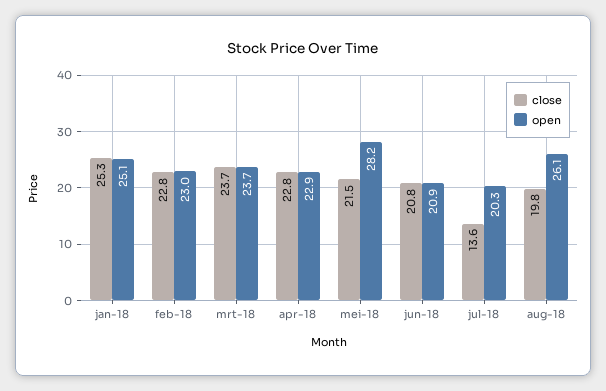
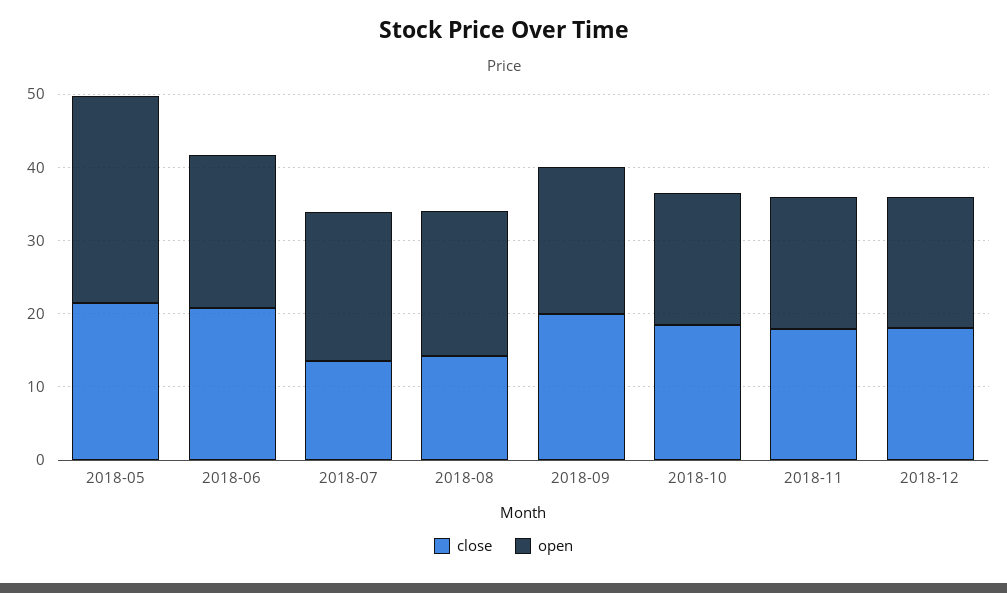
close, jan-18: 25.3 -> none
open, jan-18: 25.1 -> none
close, feb-18: 22.8 -> none
open, feb-18: 23 -> none
close, mrt-18: 23.7 -> none
open, mrt-18: 23.7 -> none
close, apr-18: 22.8 -> none
open, apr-18: 22.9 -> none
close, aug-18: 19.8 -> 14
open, aug-18: 26.1 -> 20
close, 2018-09: none -> 20
open, 2018-09: none -> 20
close, 2018-10: none -> 18
open, 2018-10: none -> 18
close, 2018-11: none -> 18
open, 2018-11: none -> 18
close, 2018-12: none -> 18
open, 2018-12: none -> 18

